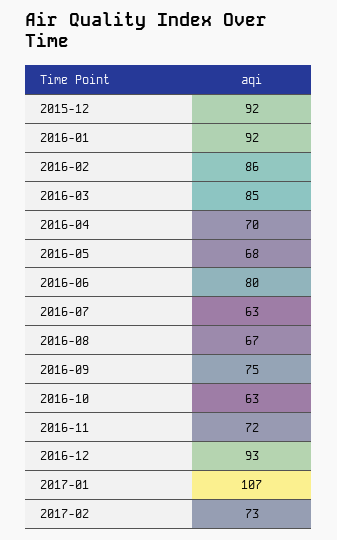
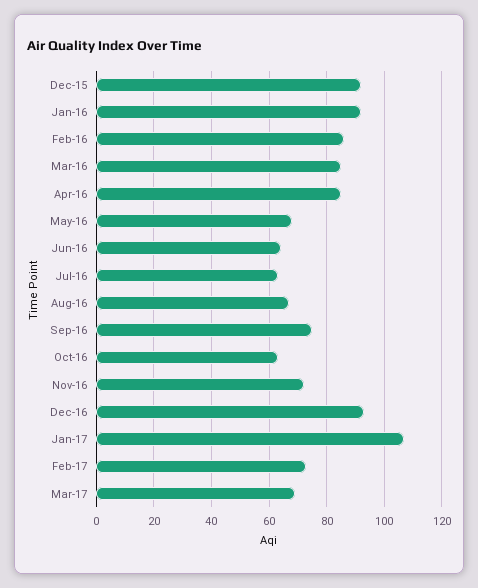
2016-04: 70 -> 85
2016-06: 80 -> 65
Mar-17: none -> 70

